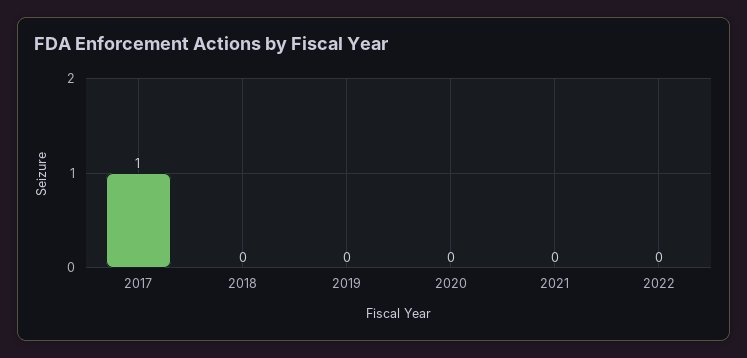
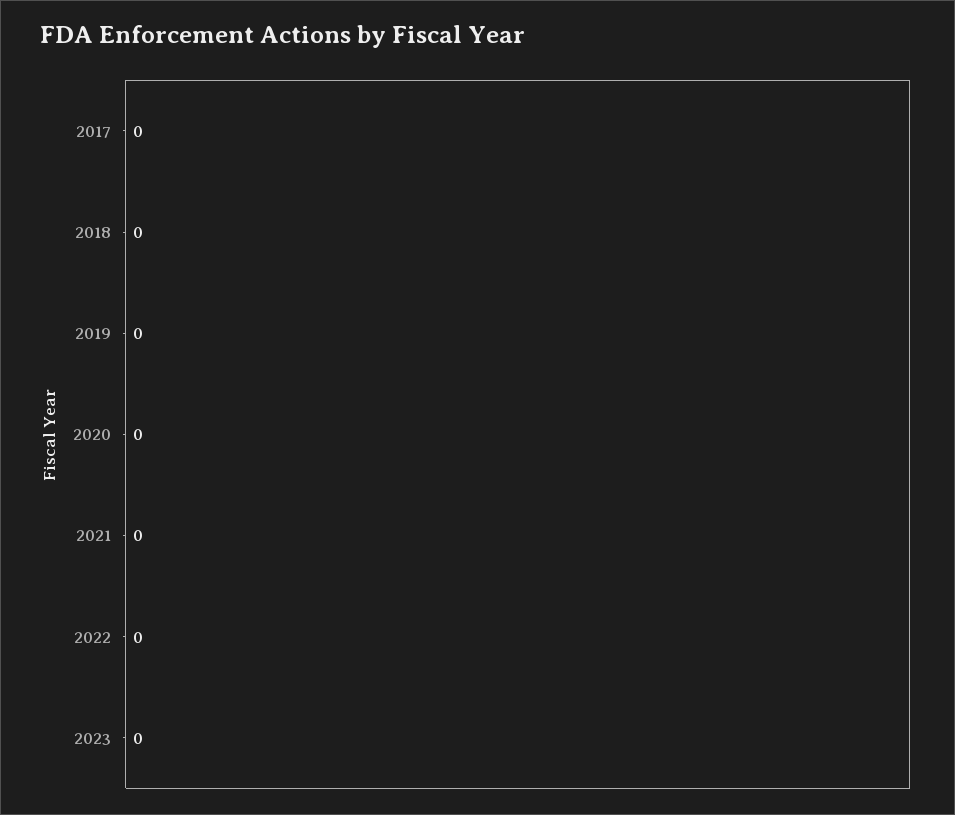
2017: 1 -> 0
2023: none -> 0

